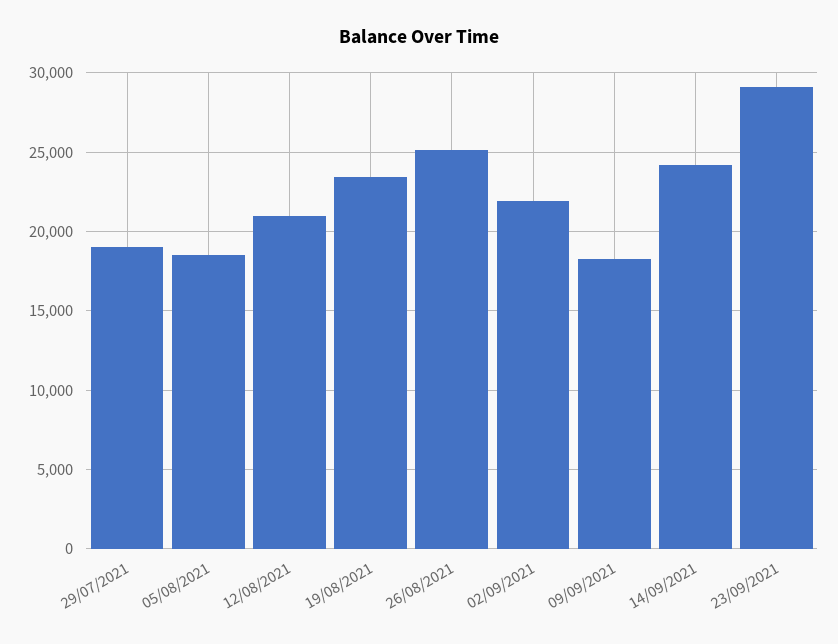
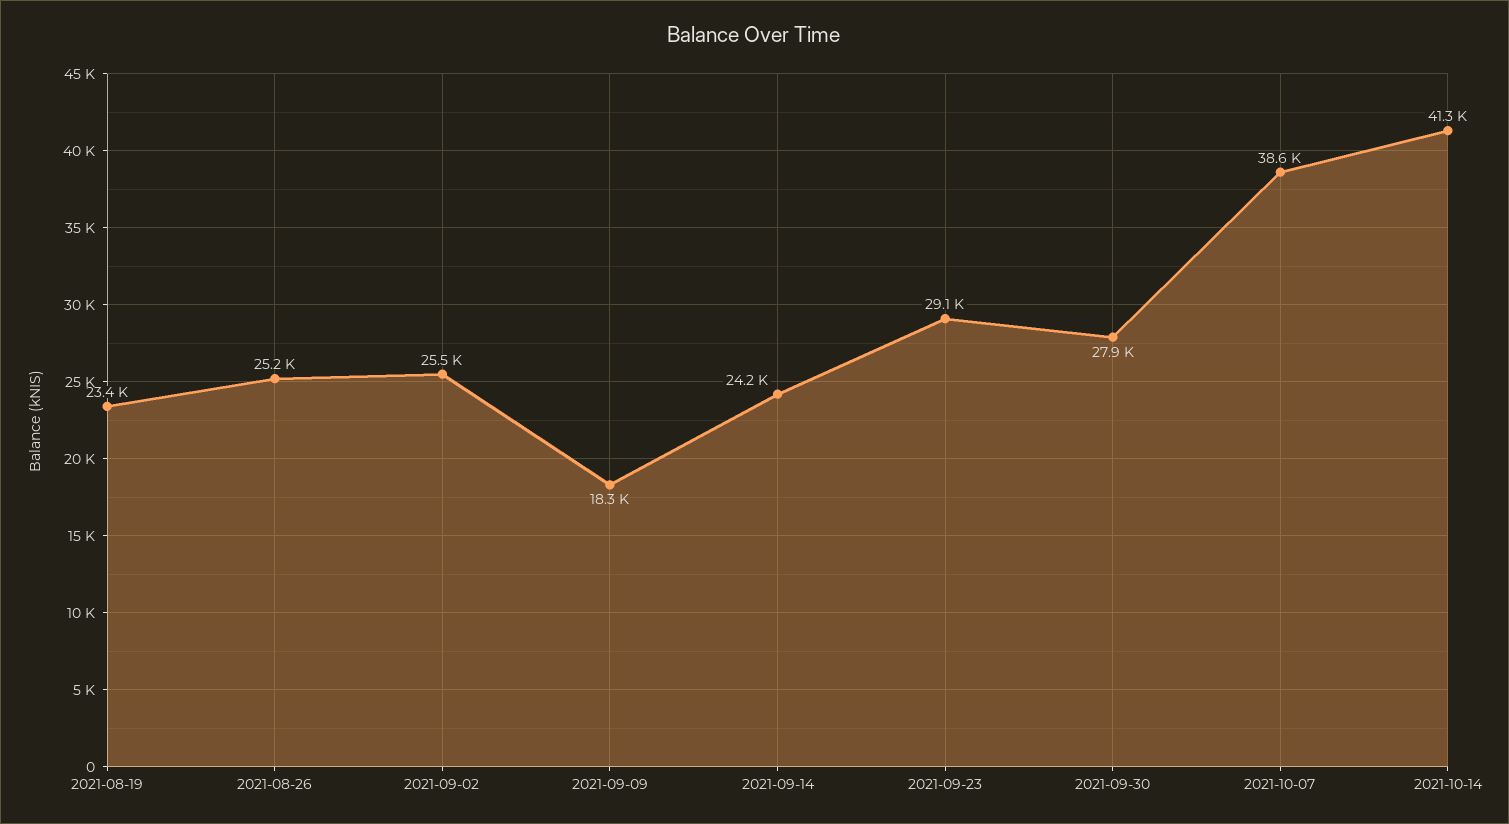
29/07/2021: 19000 -> none
05/08/2021: 18500 -> none
12/08/2021: 21000 -> none
02/09/2021: 22000 -> 25500
2021-09-30: none -> 27900
2021-10-07: none -> 38600
2021-10-14: none -> 41300

